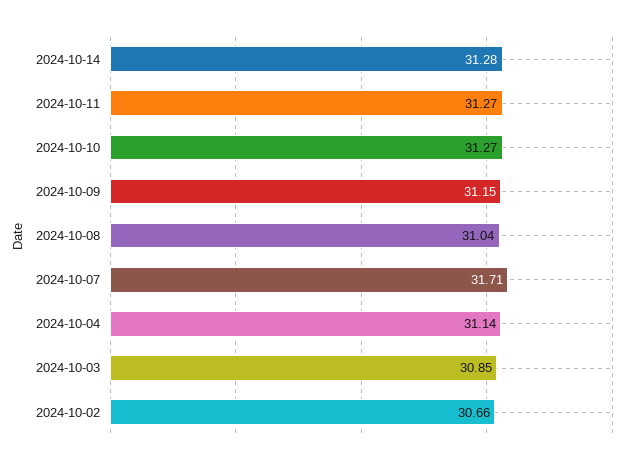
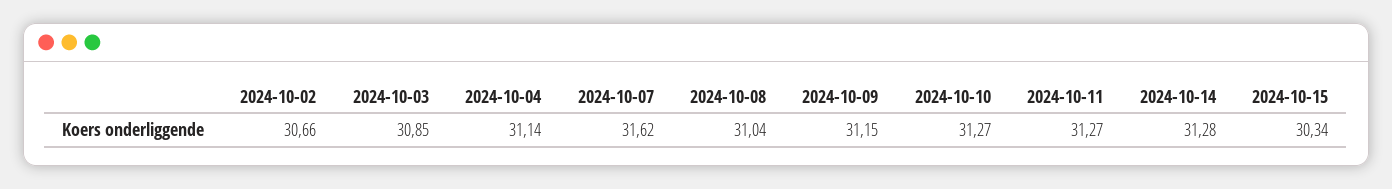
2024-10-07: 31.71 -> 31.62
2024-10-15: none -> 30.34

